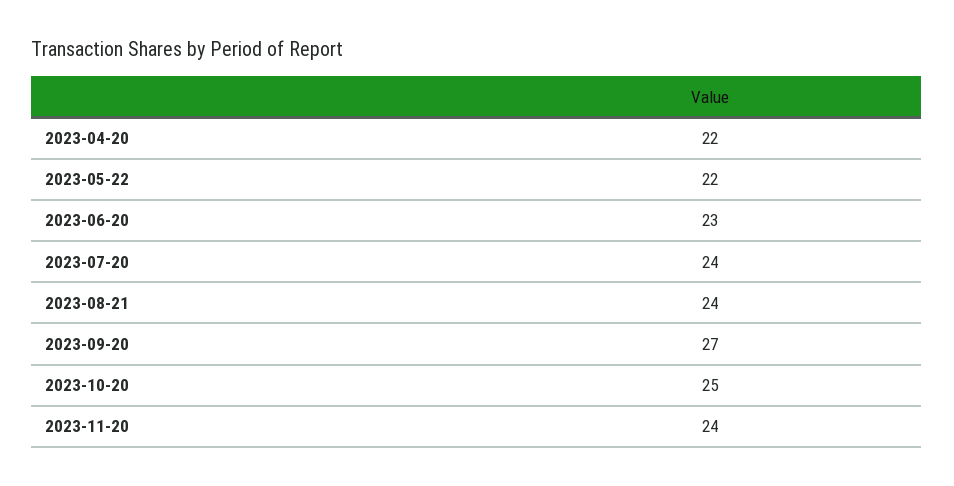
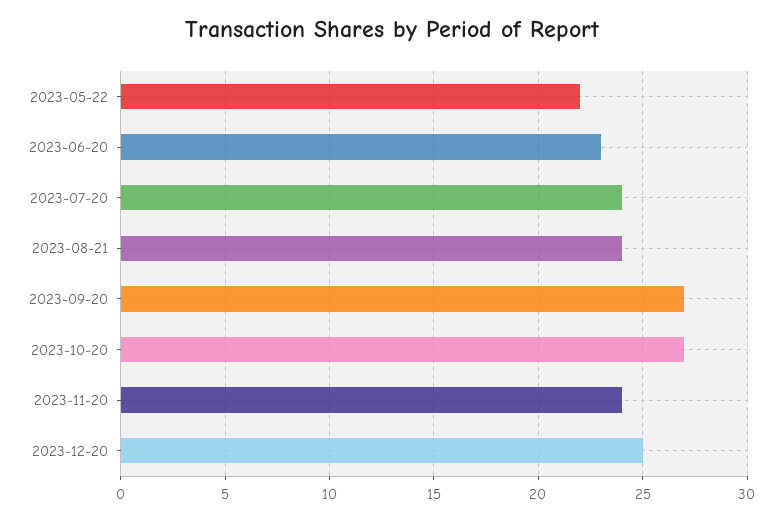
2023-04-20: 22 -> none
2023-10-20: 25 -> 27
2023-12-20: none -> 25

